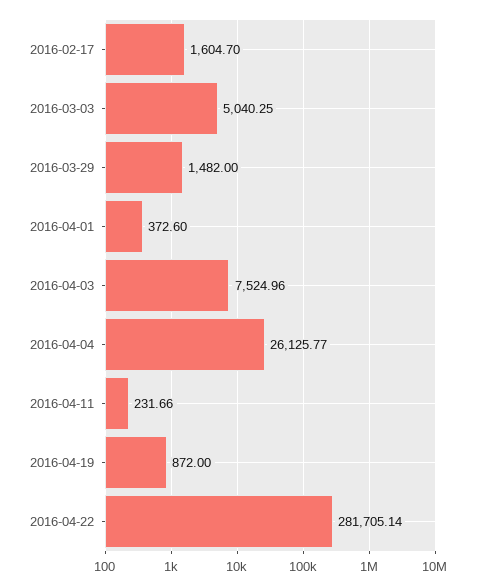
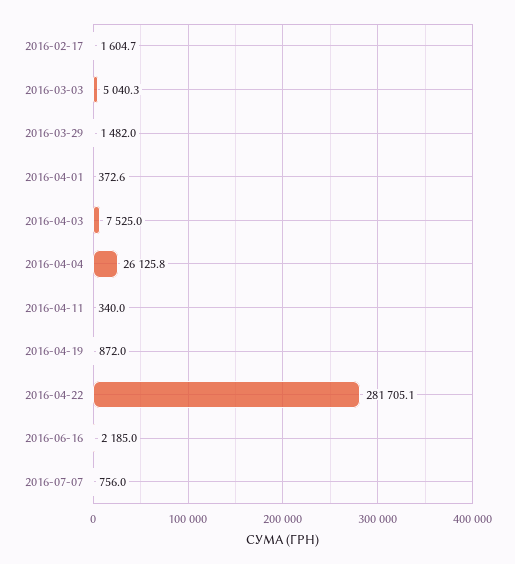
2016-04-11: 231.66 -> 340
2016-06-16: none -> 2185
2016-07-07: none -> 756

